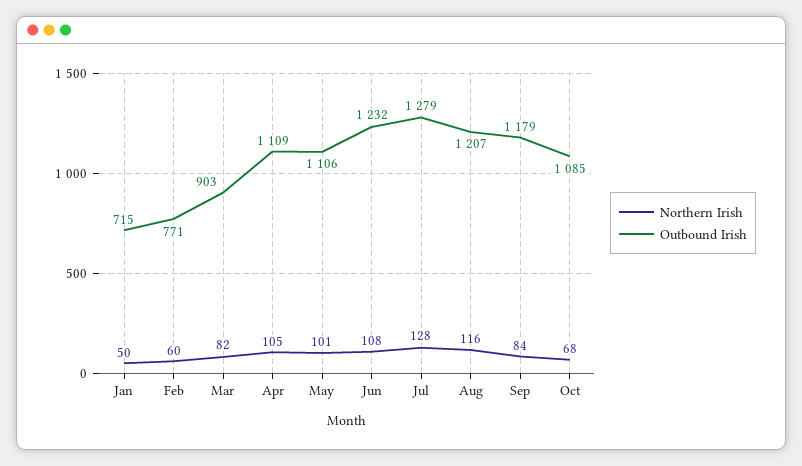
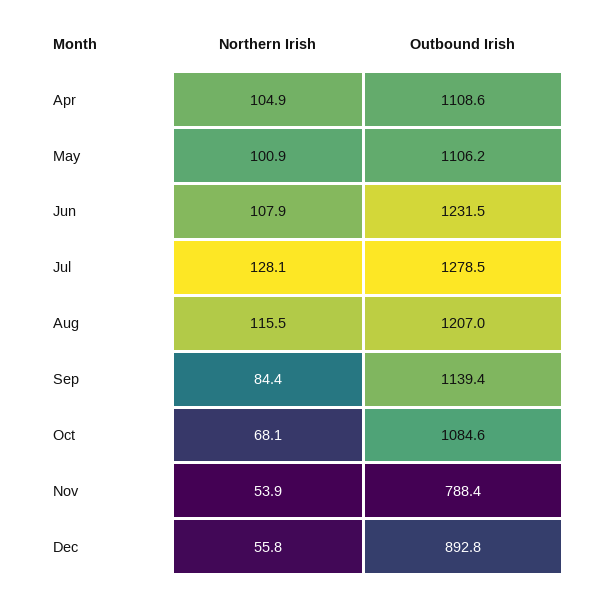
Northern Irish, Jan: 50 -> none
Outbound Irish, Jan: 715 -> none
Northern Irish, Feb: 60 -> none
Outbound Irish, Feb: 771 -> none
Northern Irish, Mar: 82 -> none
Outbound Irish, Mar: 903 -> none
Outbound Irish, Sep: 1179 -> 1139.4
Northern Irish, Nov: none -> 53.9
Outbound Irish, Nov: none -> 788.4
Northern Irish, Dec: none -> 55.8
Outbound Irish, Dec: none -> 892.8

